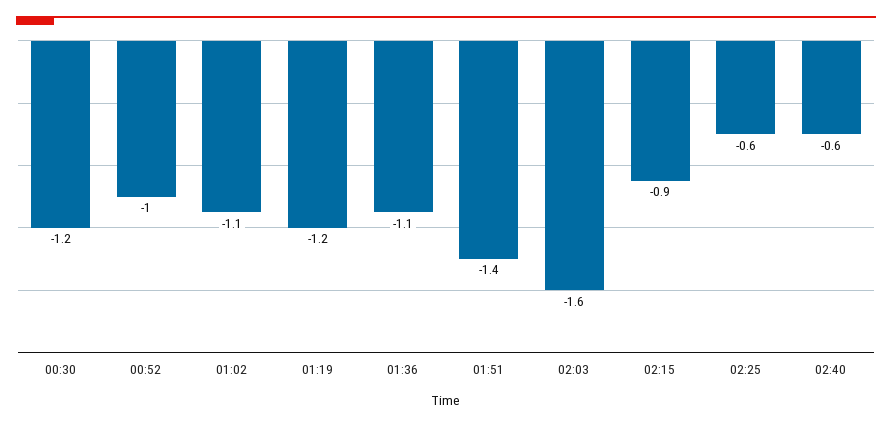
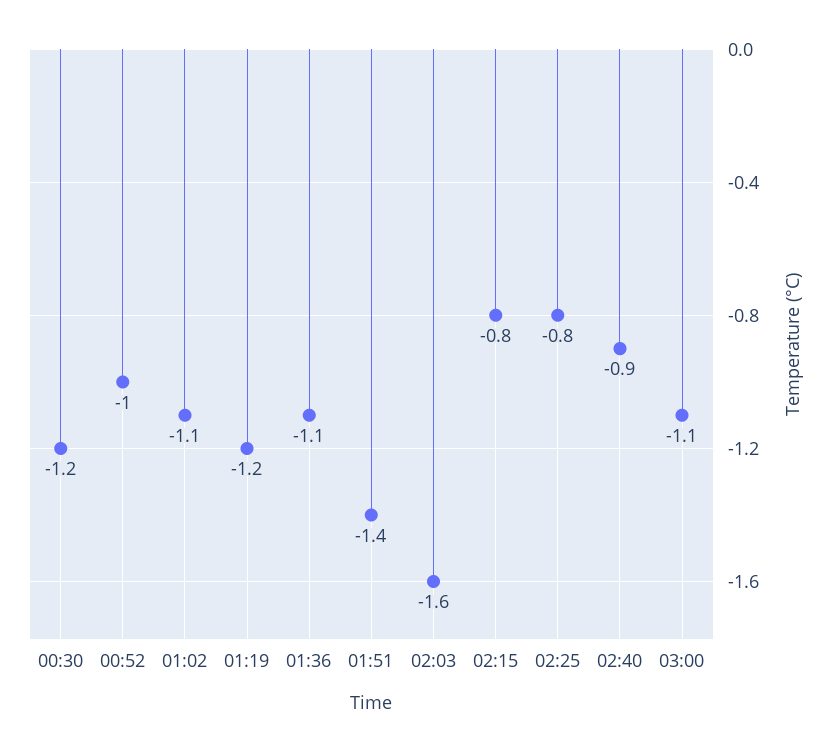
02:15: -0.9 -> -0.8
02:25: -0.6 -> -0.8
02:40: -0.6 -> -0.9
03:00: none -> -1.1

